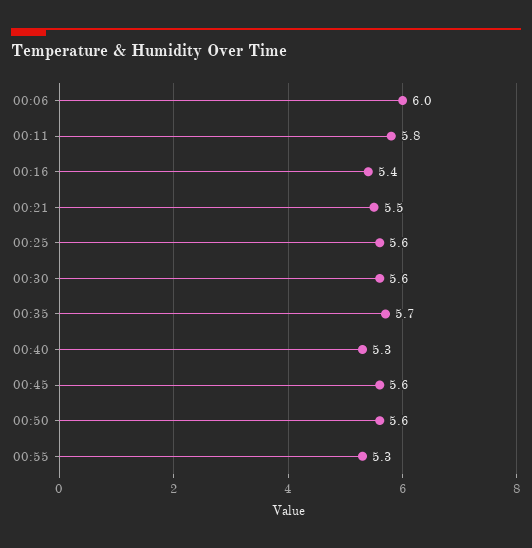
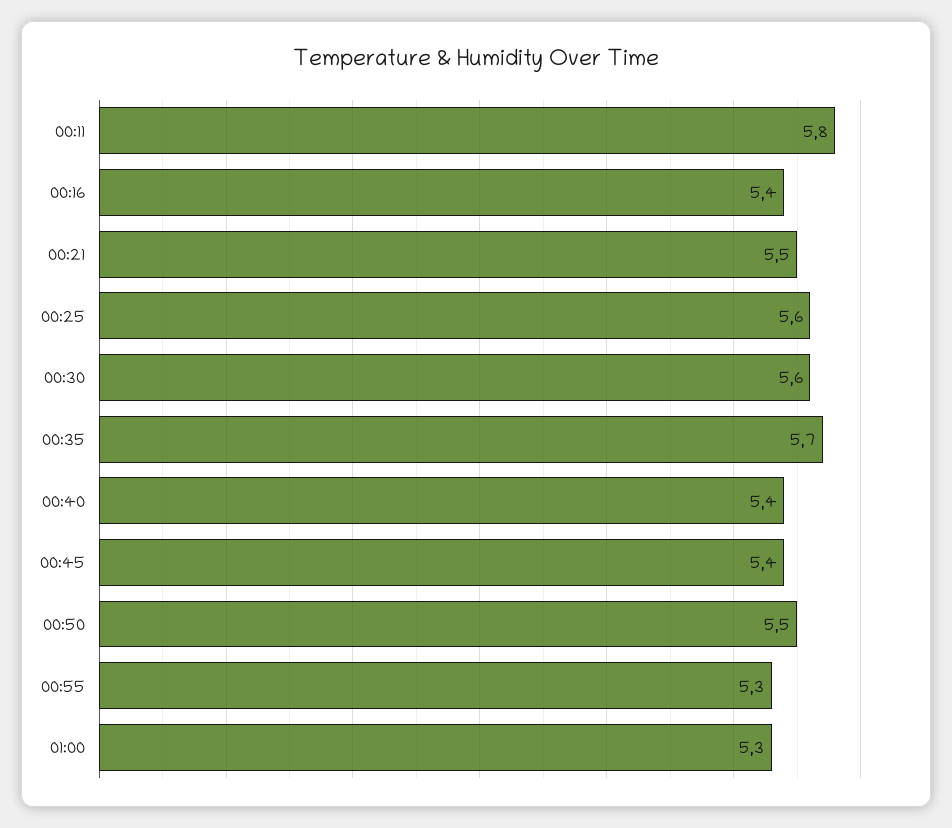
00:06: 6 -> none
00:40: 5.3 -> 5.4
00:45: 5.6 -> 5.4
00:50: 5.6 -> 5.5
01:00: none -> 5.3

